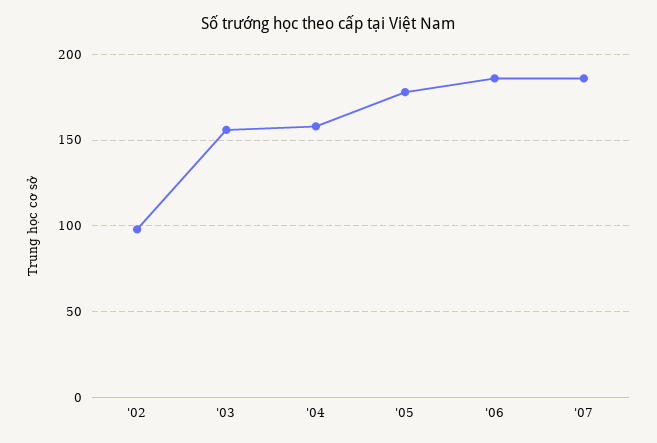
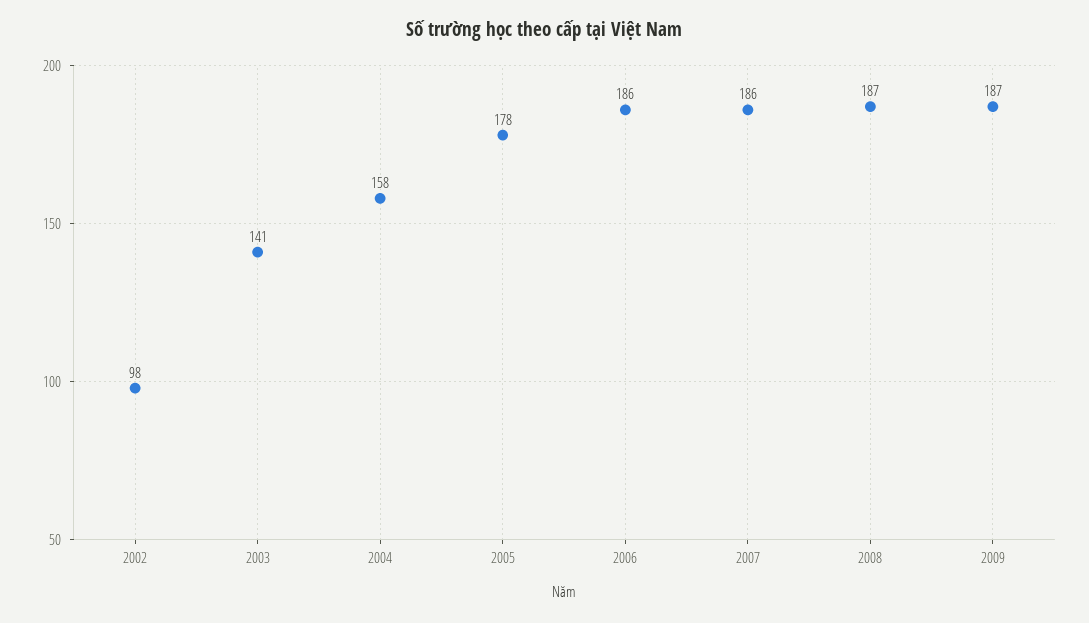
'03: 155 -> 141
2008: none -> 187
2009: none -> 187

